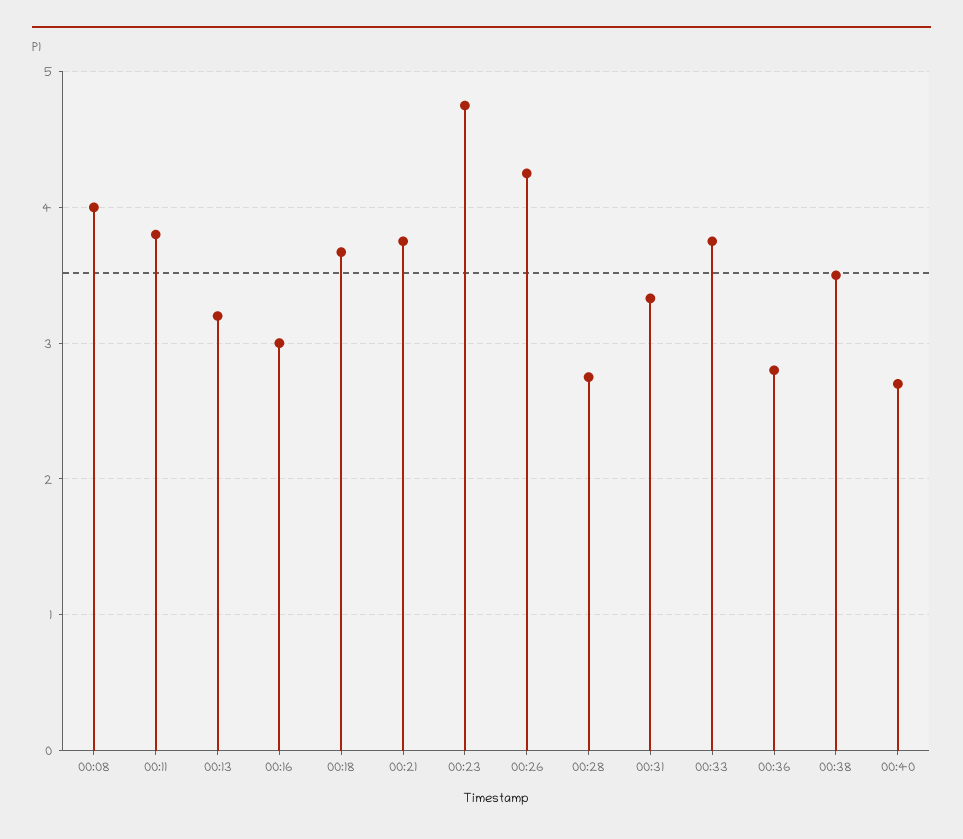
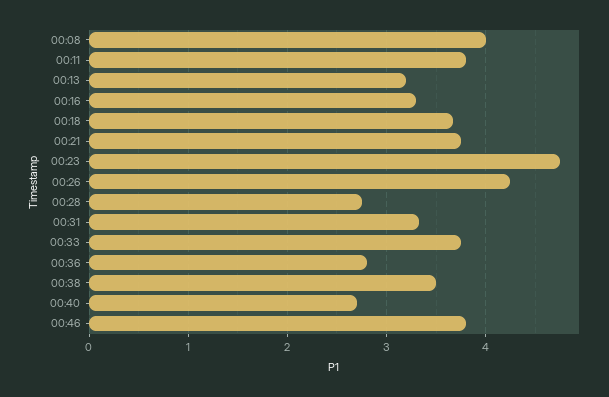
00:16: 3 -> 3.3
00:46: none -> 3.8

